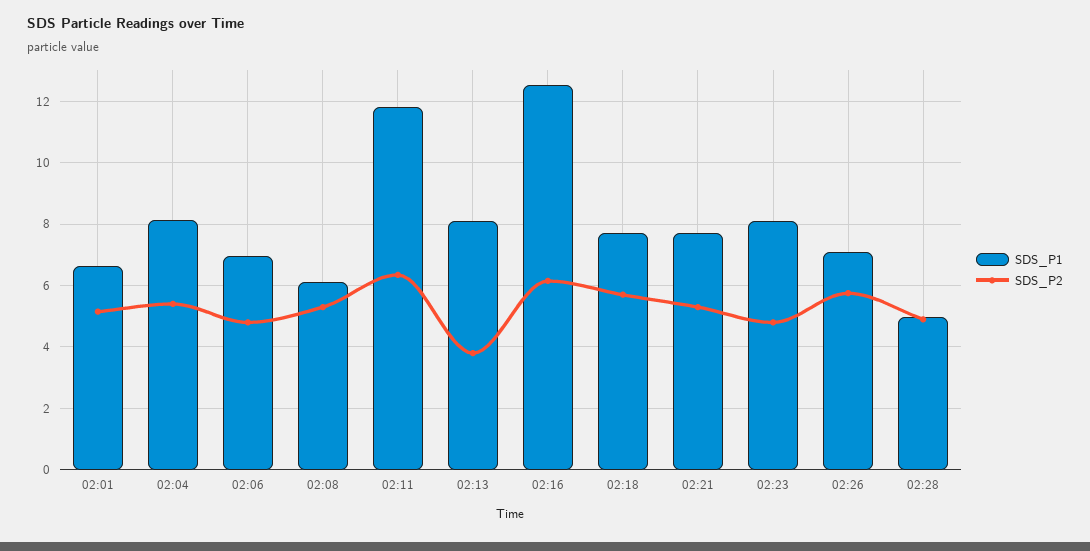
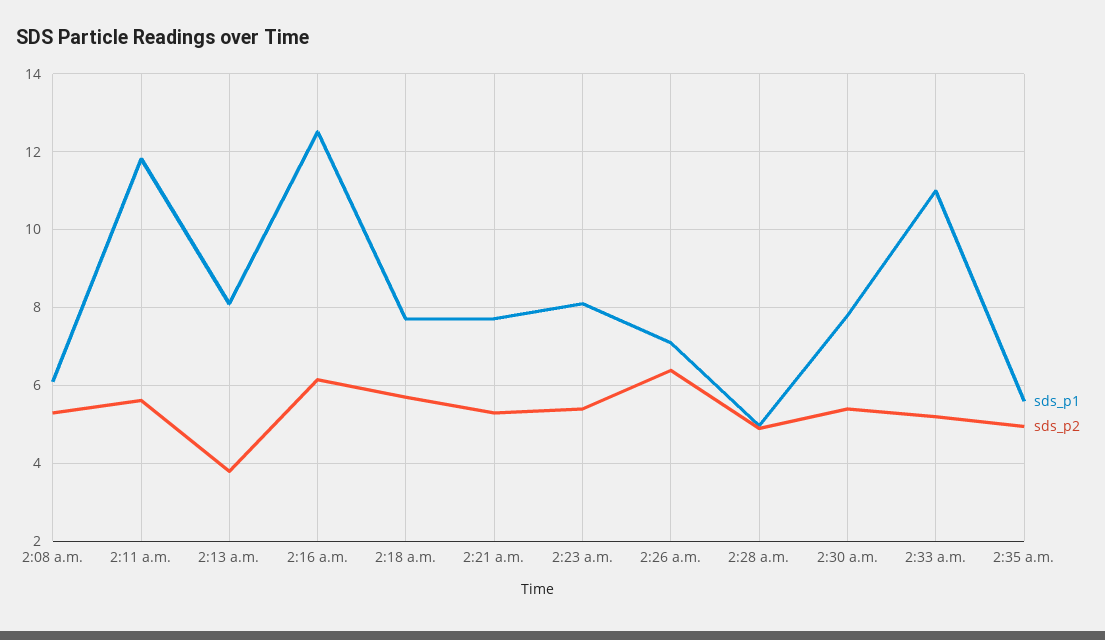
SDS_P1, 02:01: 6.6 -> none
SDS_P2, 02:01: 5.2 -> none
SDS_P1, 02:04: 8.2 -> none
SDS_P2, 02:04: 5.4 -> none
SDS_P1, 02:06: 7 -> none
SDS_P2, 02:06: 4.8 -> none
SDS_P2, 02:11: 6.4 -> 5.6
SDS_P2, 02:23: 4.8 -> 5.4
SDS_P2, 02:26: 5.8 -> 6.4
SDS_P1, 2:30 a.m.: none -> 7.8
SDS_P2, 2:30 a.m.: none -> 5.4
SDS_P1, 2:33 a.m.: none -> 11
SDS_P2, 2:33 a.m.: none -> 5.2
SDS_P1, 2:35 a.m.: none -> 5.6
SDS_P2, 2:35 a.m.: none -> 5

